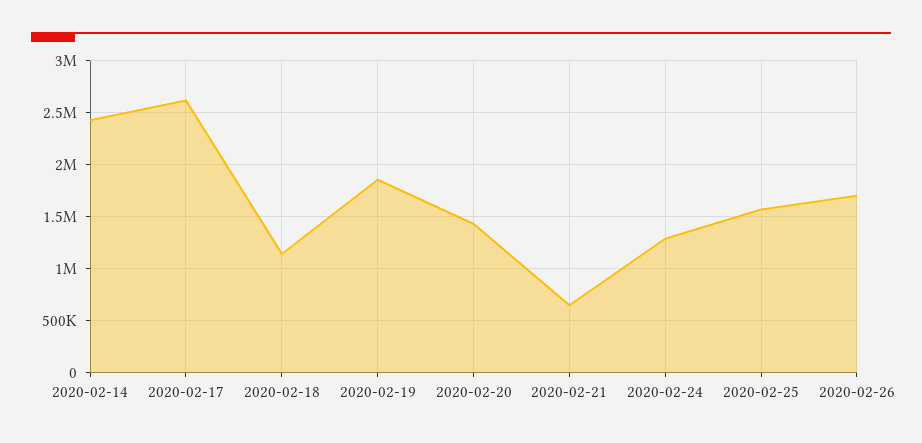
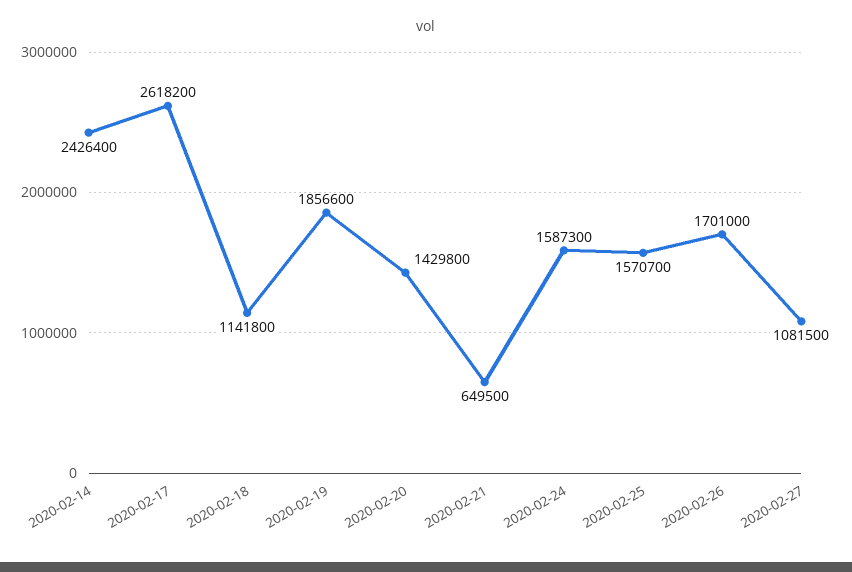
2020-02-24: 1300000 -> 1587300
2020-02-27: none -> 1081500

